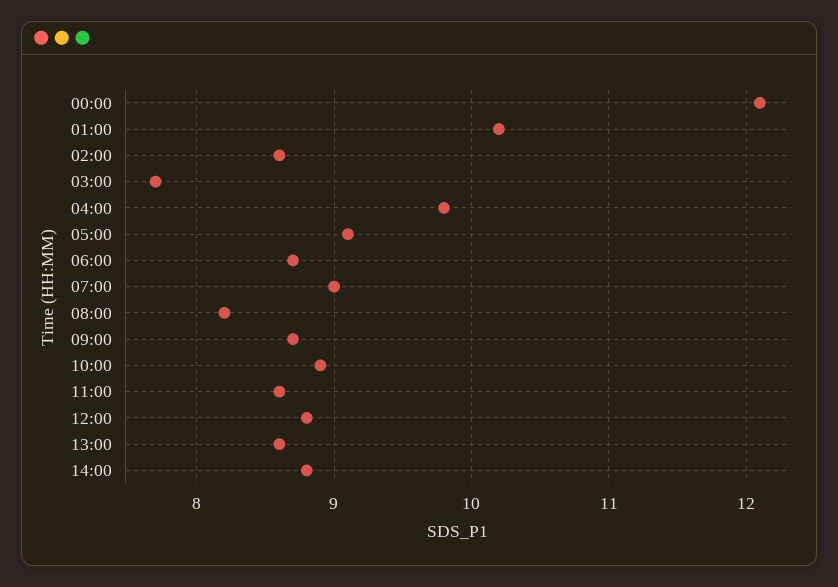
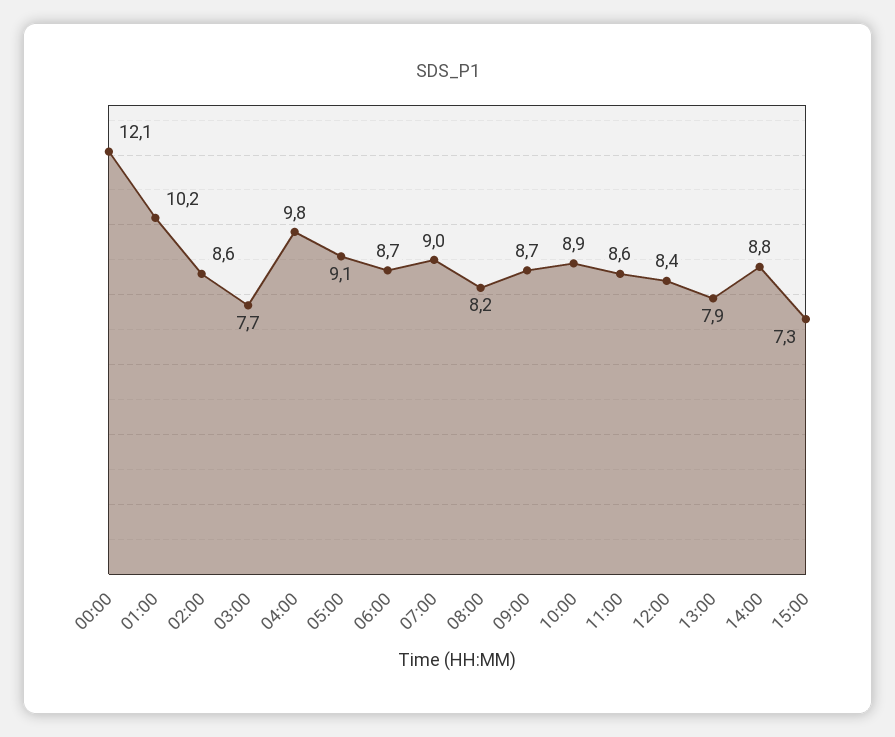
12:00: 8.8 -> 8.4
13:00: 8.6 -> 7.9
15:00: none -> 7.3

